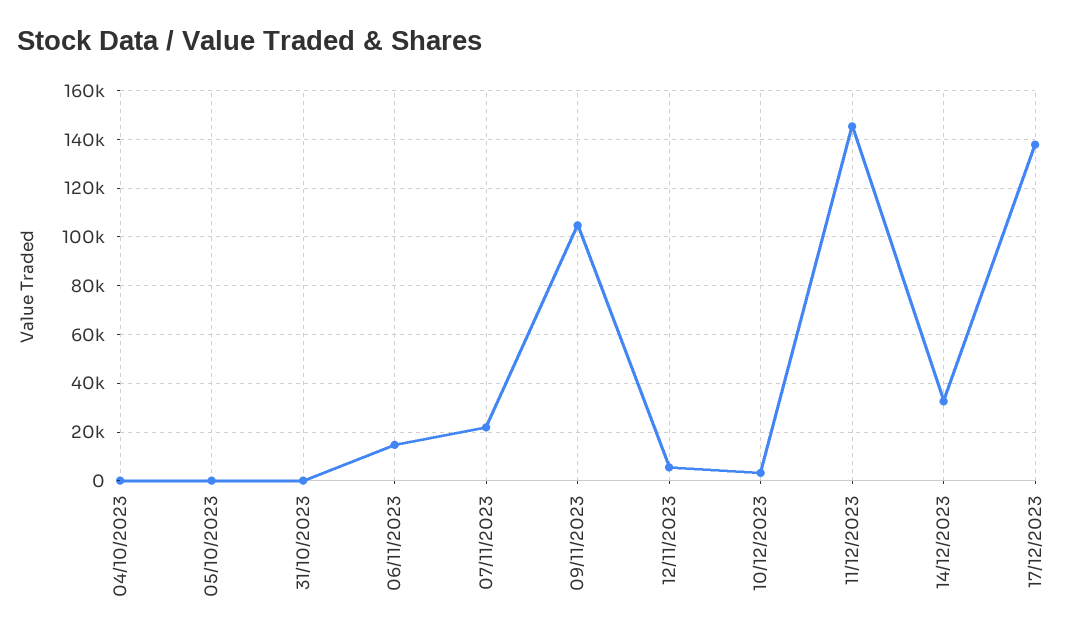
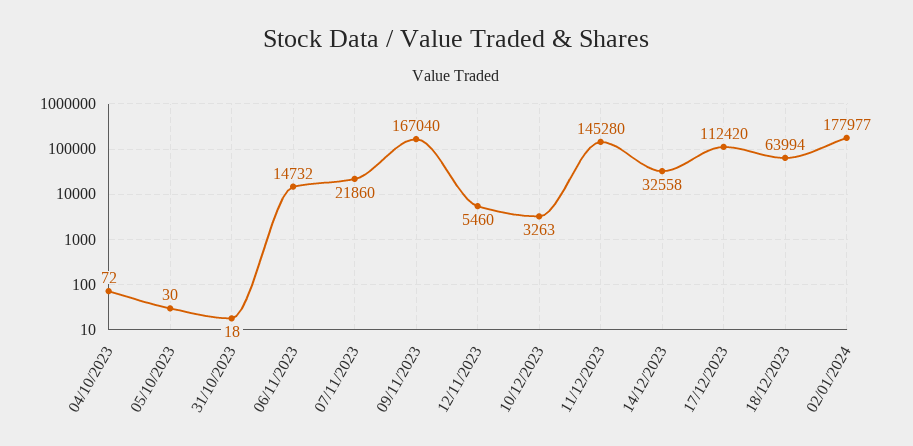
09/11/2023: 105000 -> 167040
17/12/2023: 137500 -> 112420
18/12/2023: none -> 63994
02/01/2024: none -> 177977

